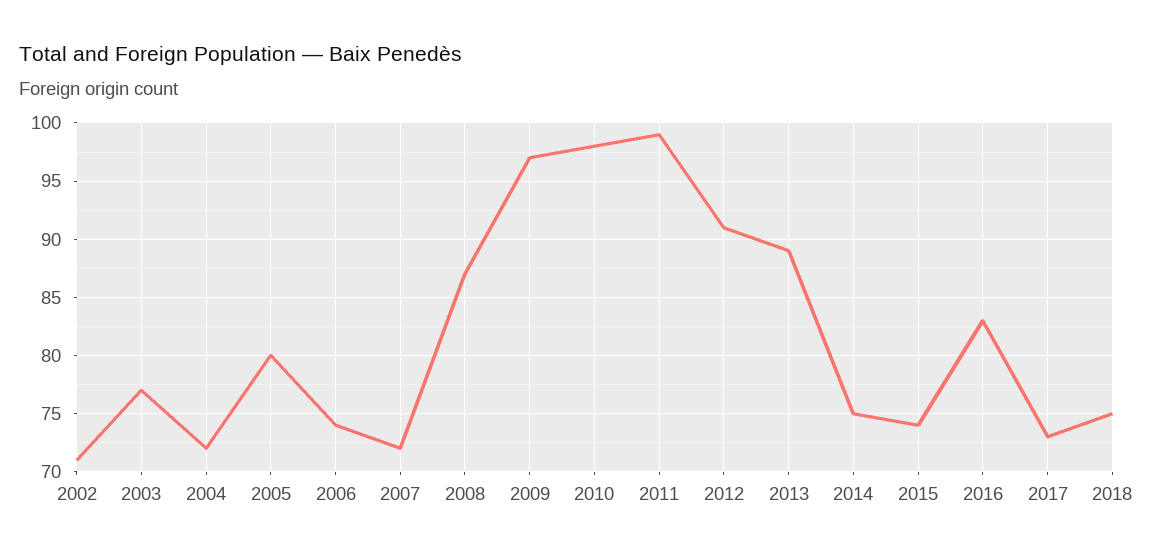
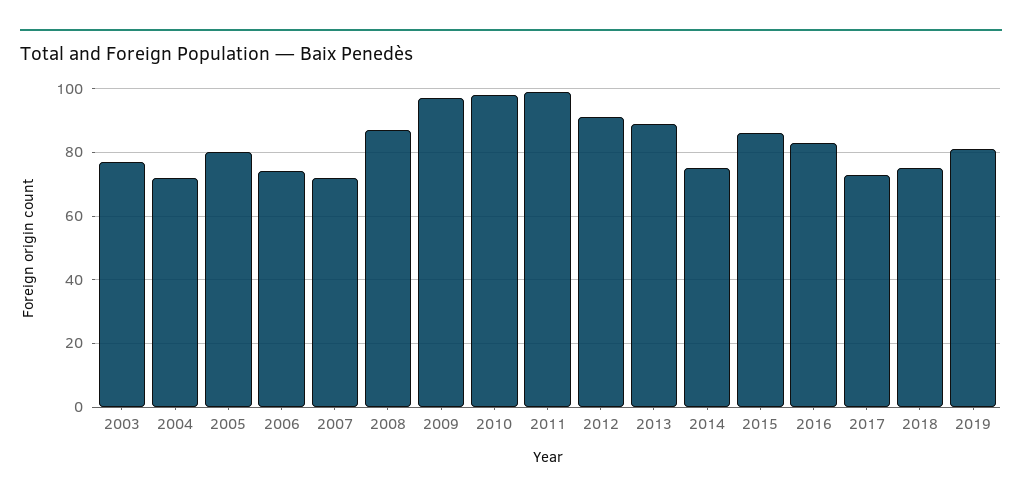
2002: 71 -> none
2015: 74 -> 85
2019: none -> 80

